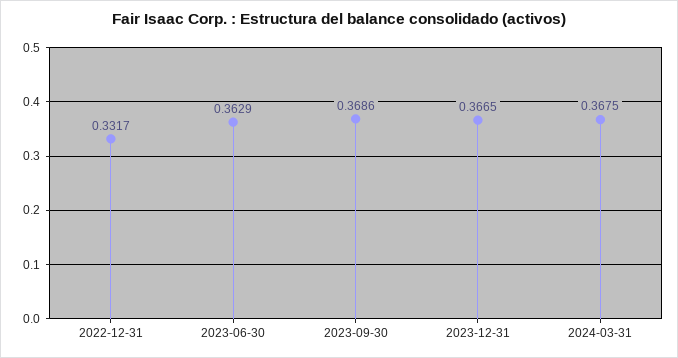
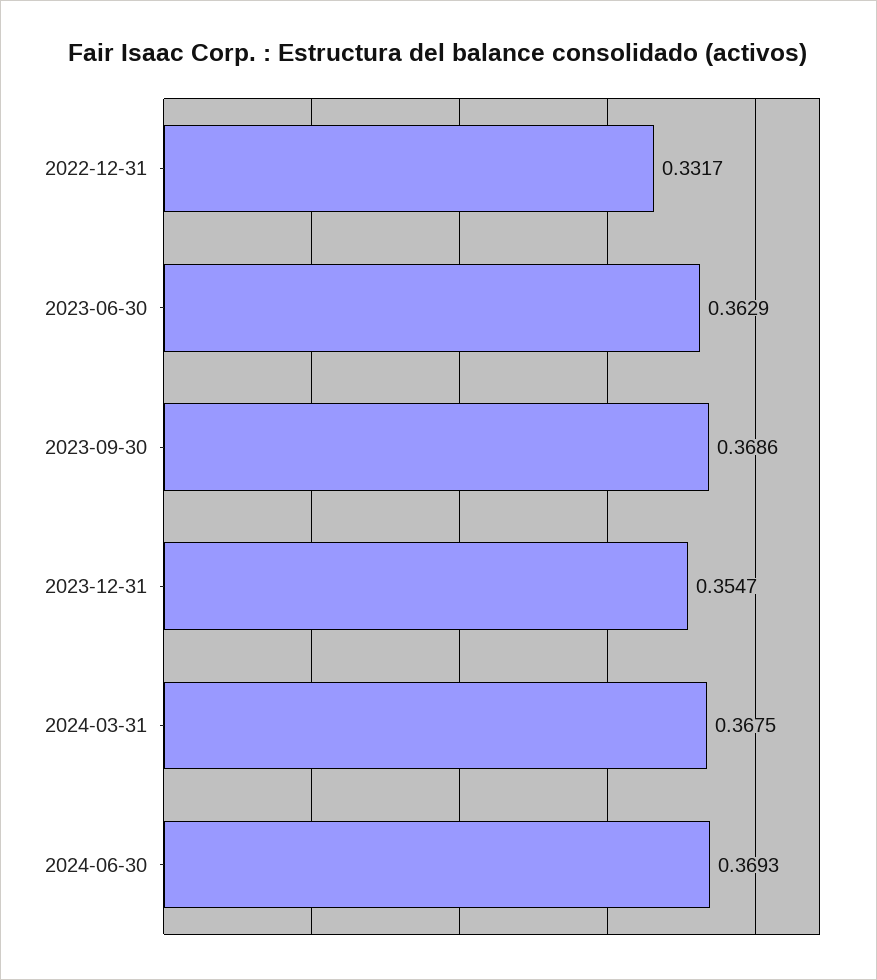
2023-12-31: 0.3665 -> 0.3547
2024-06-30: none -> 0.3693

